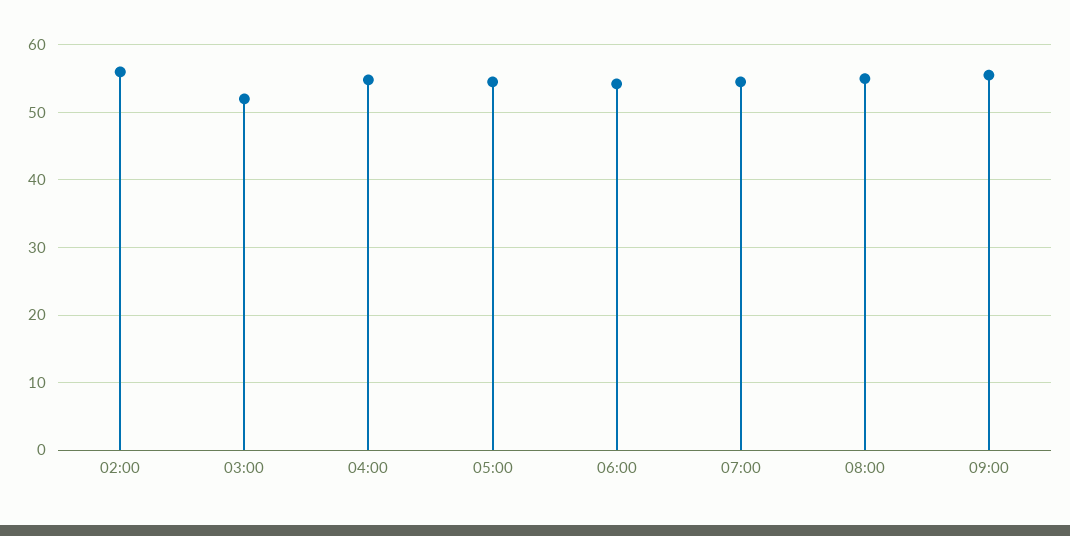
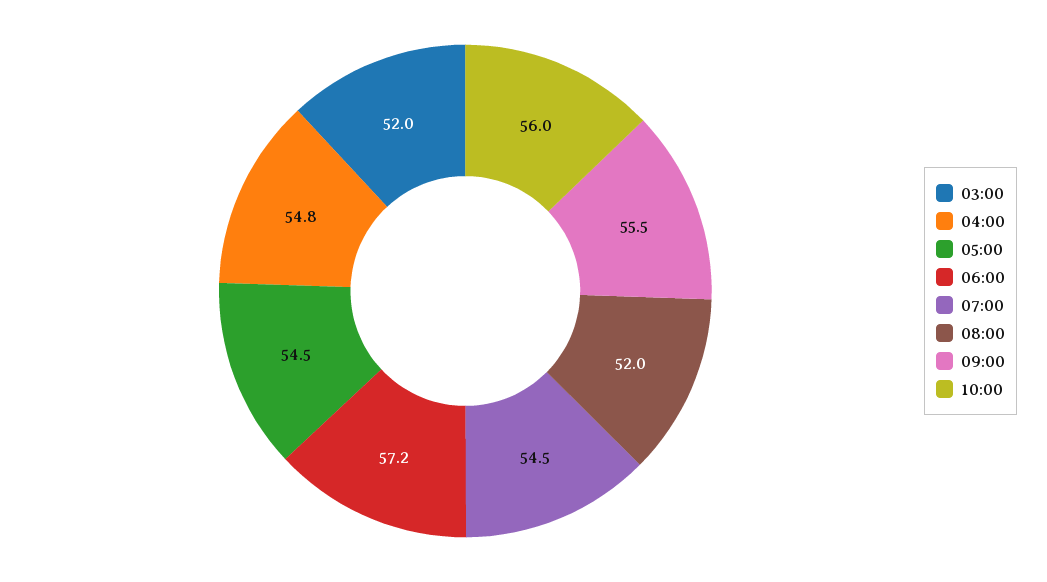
02:00: 56 -> none
06:00: 54 -> 57.2
08:00: 55 -> 52
10:00: none -> 56

